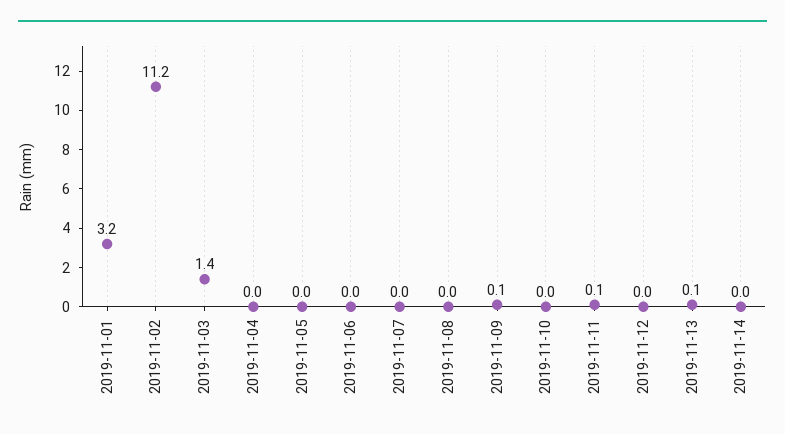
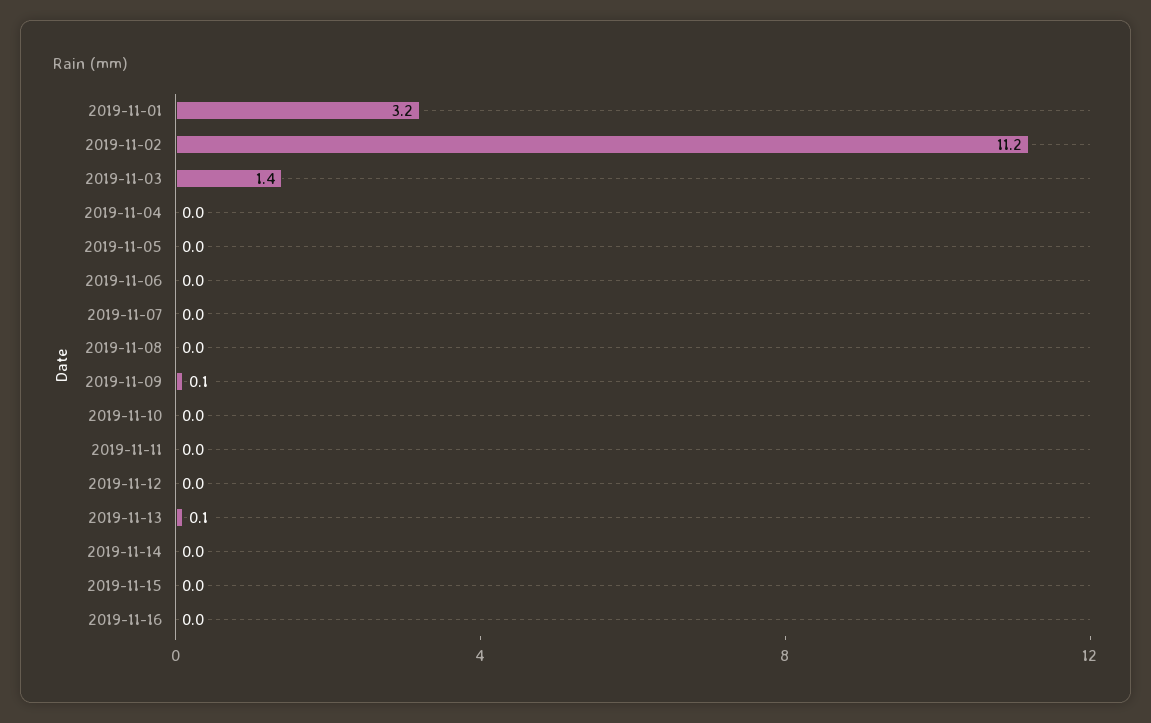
2019-11-11: 0.1 -> 0
2019-11-15: none -> 0
2019-11-16: none -> 0

